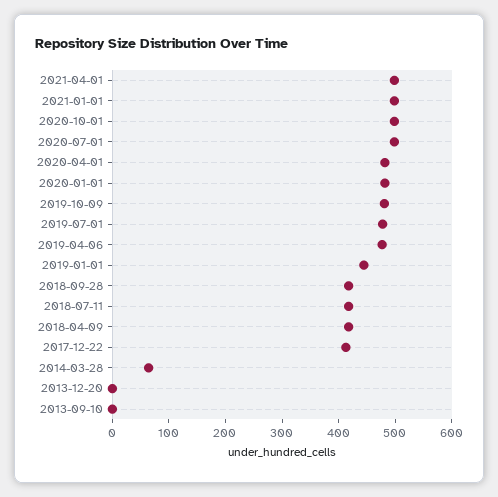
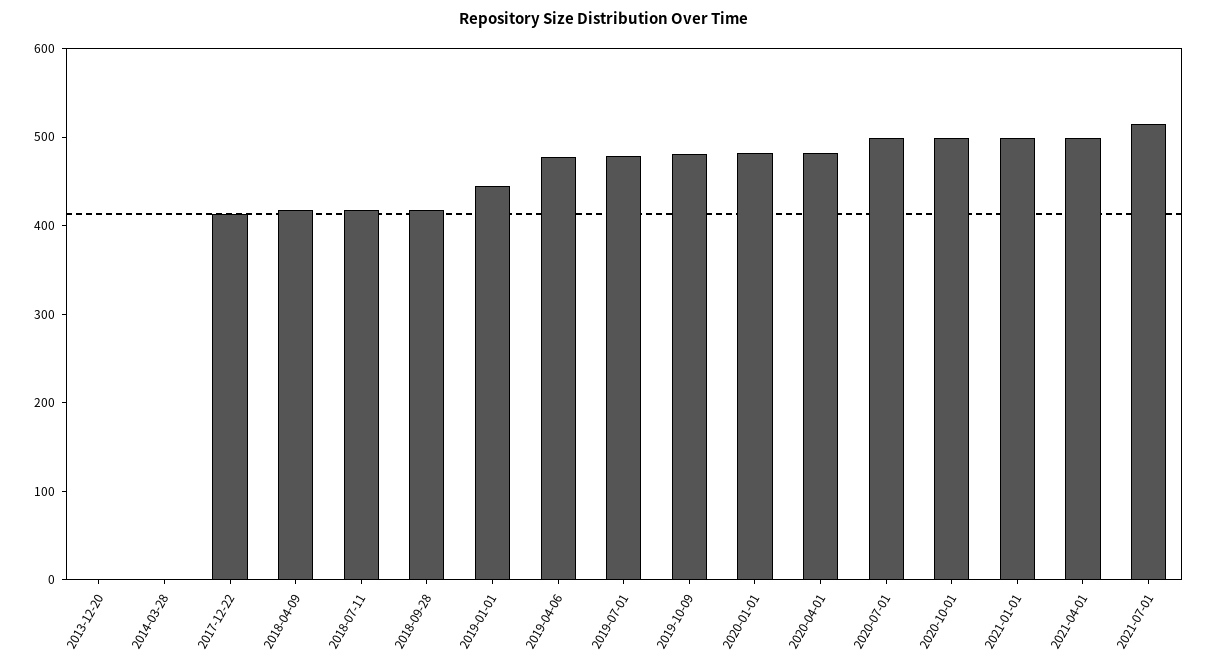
2014-03-28: 60 -> 0
2013-09-10: 0 -> none
2021-07-01: none -> 520

